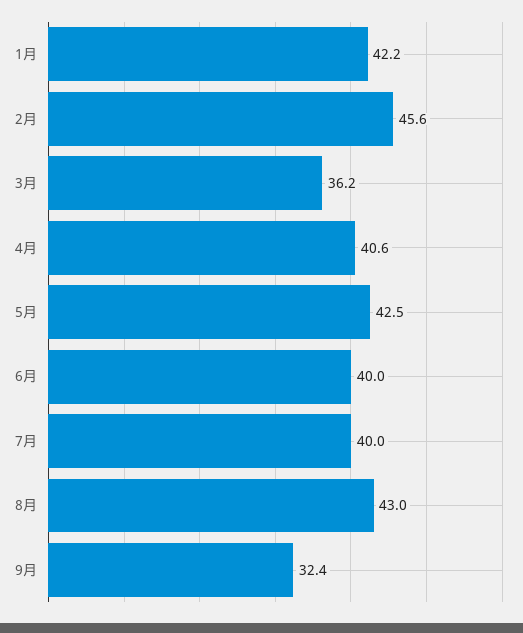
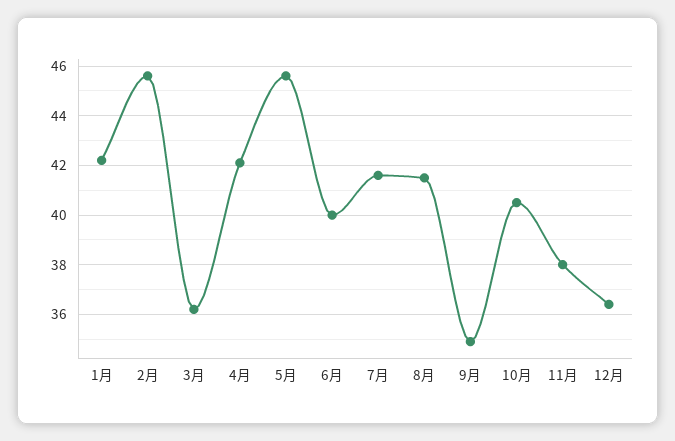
4月: 40.6 -> 42
5月: 42.5 -> 45.5
7月: 40 -> 41.5
8月: 43 -> 41.5
9月: 32.4 -> 35
10月: none -> 40.5
11月: none -> 38
12月: none -> 36.5

